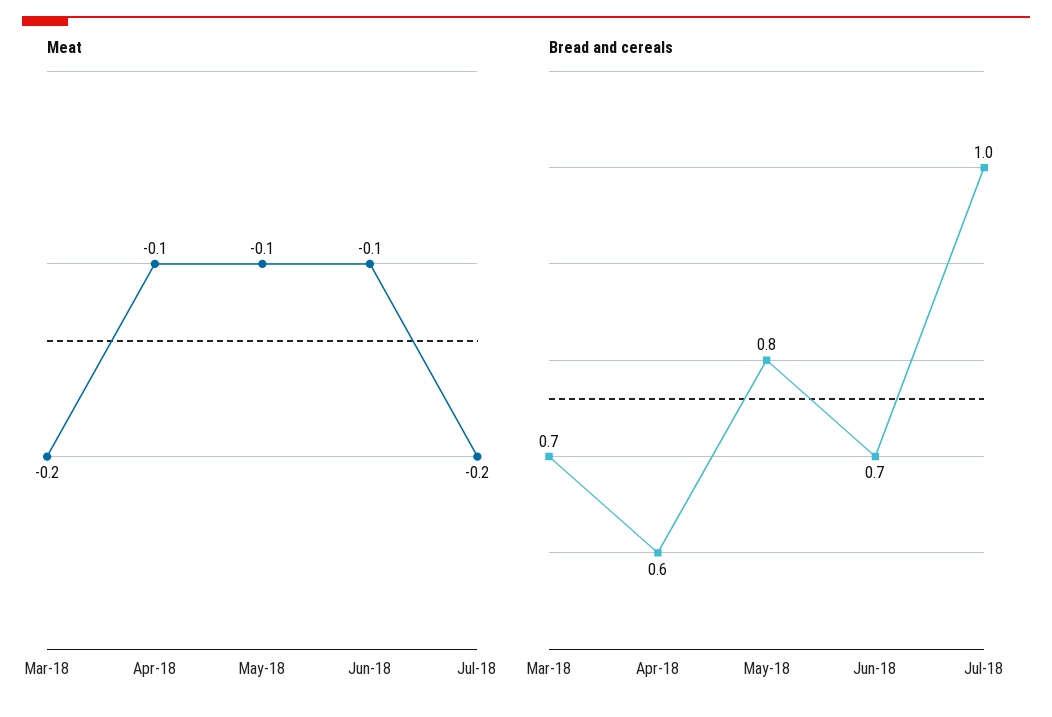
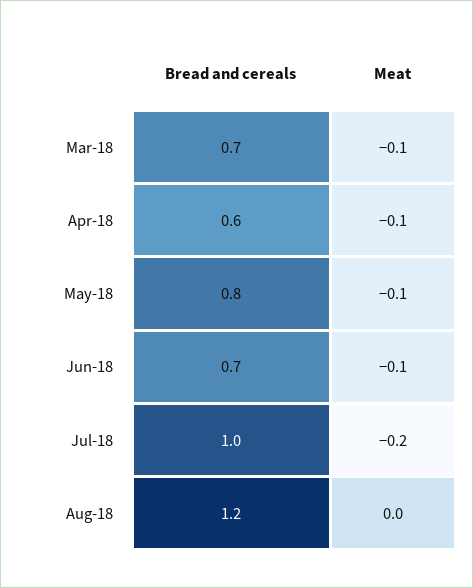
Meat, Mar-18: -0.2 -> -0.1
Bread and cereals, Aug-18: none -> 1.2
Meat, Aug-18: none -> 0

